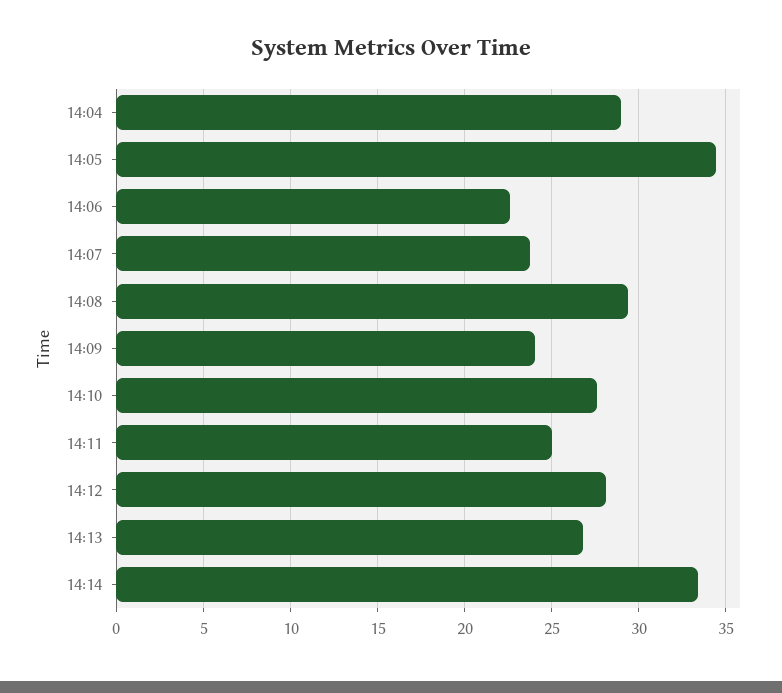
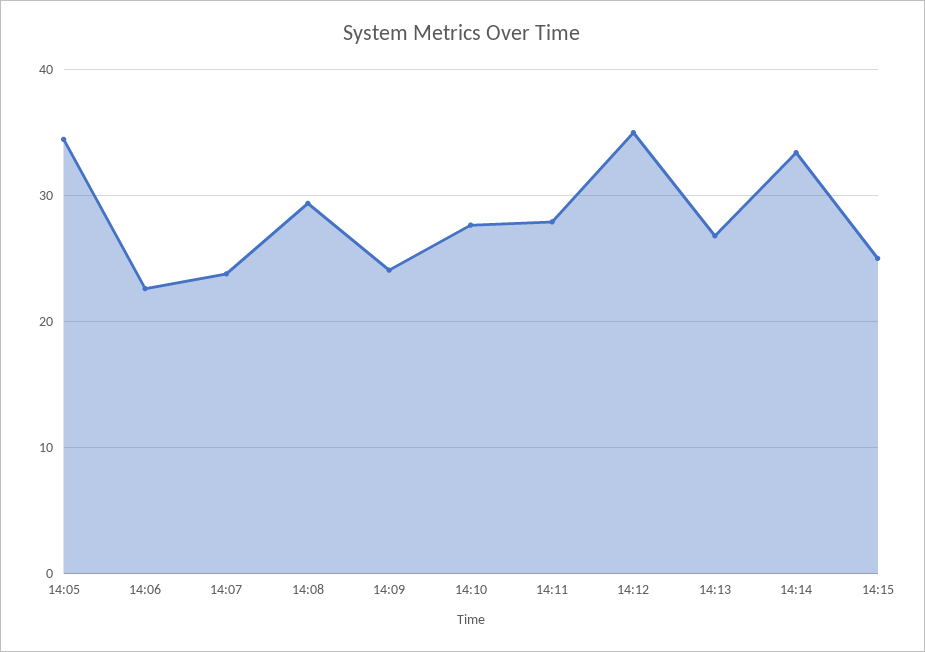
14:04: 29 -> none
14:11: 25 -> 28
14:12: 28 -> 35
14:15: none -> 25

